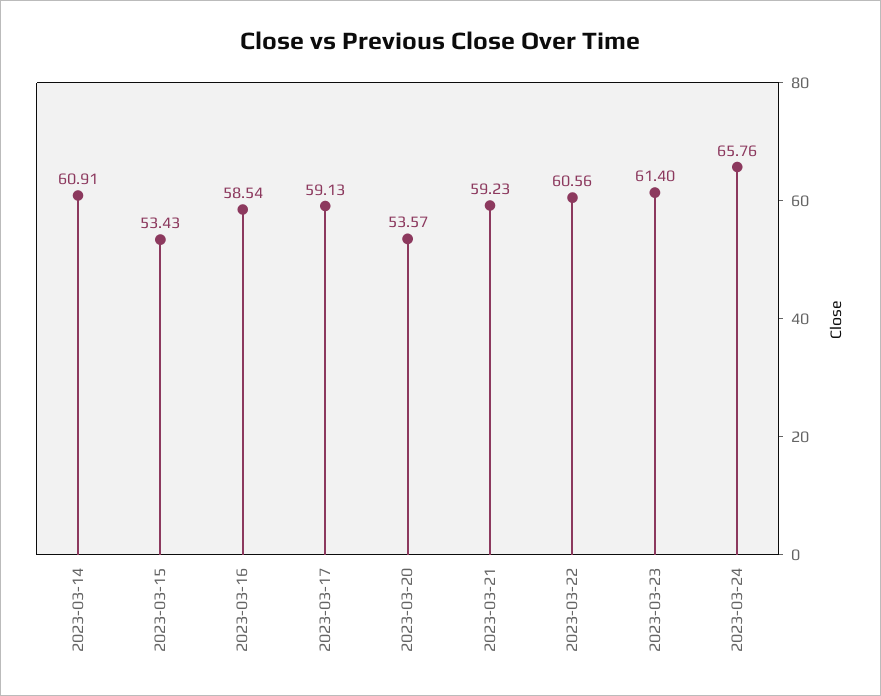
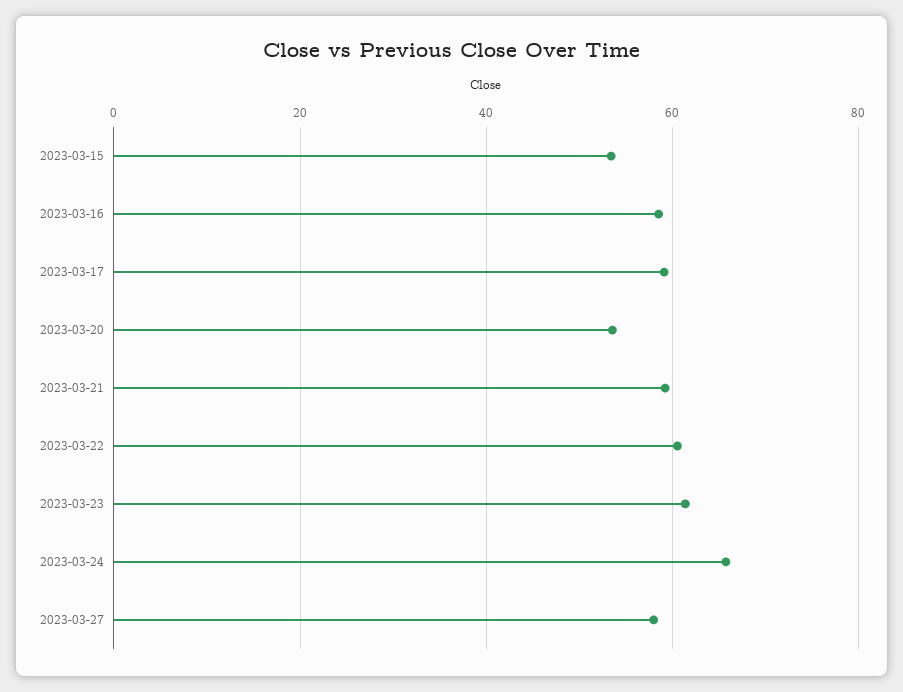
2023-03-14: 60.91 -> none
2023-03-27: none -> 58

